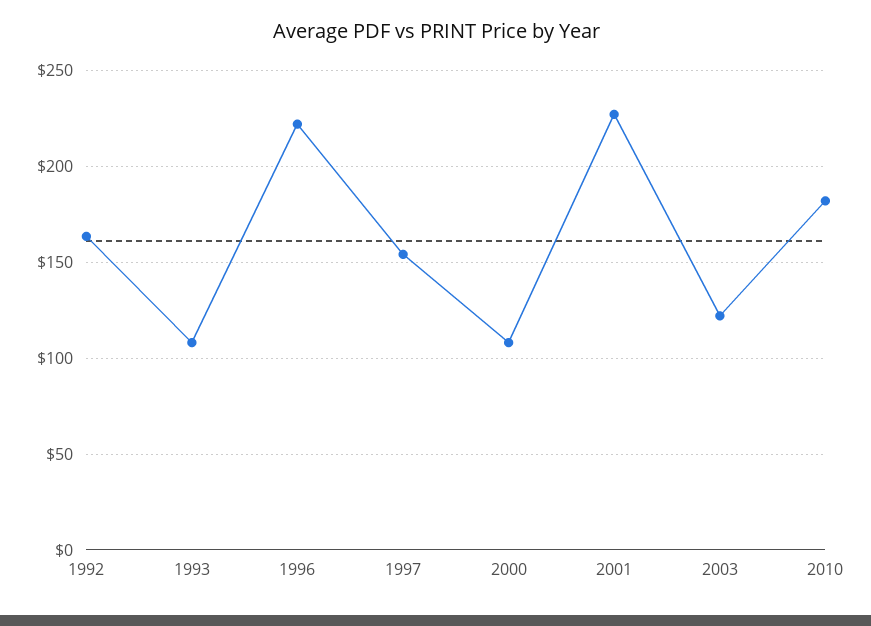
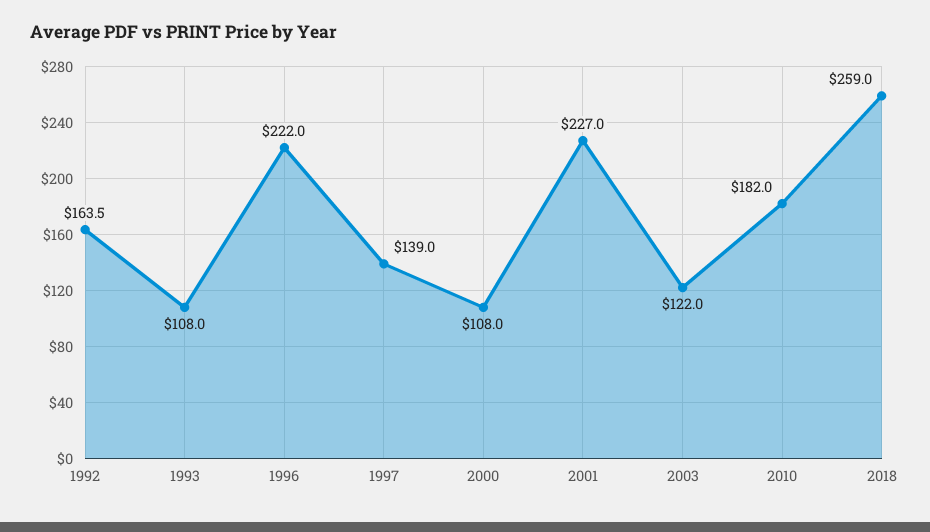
1997: 155 -> 139
2018: none -> 259

